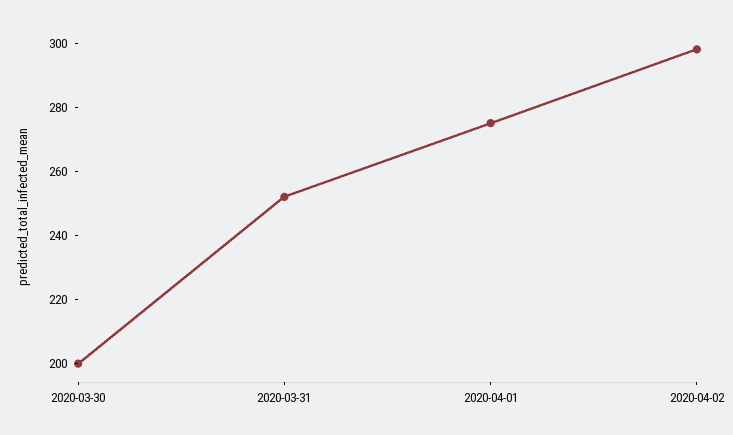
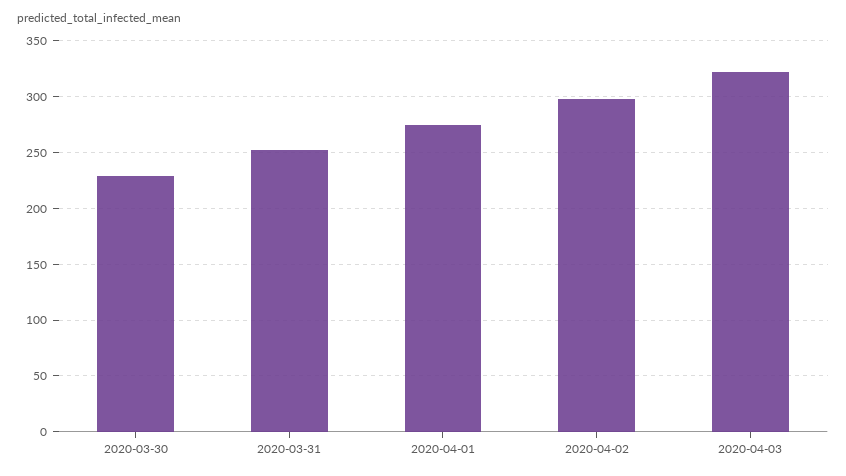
2020-03-30: 200 -> 230
2020-04-03: none -> 320

